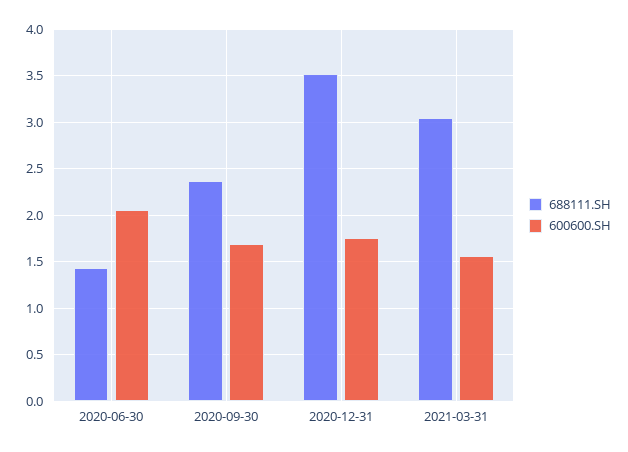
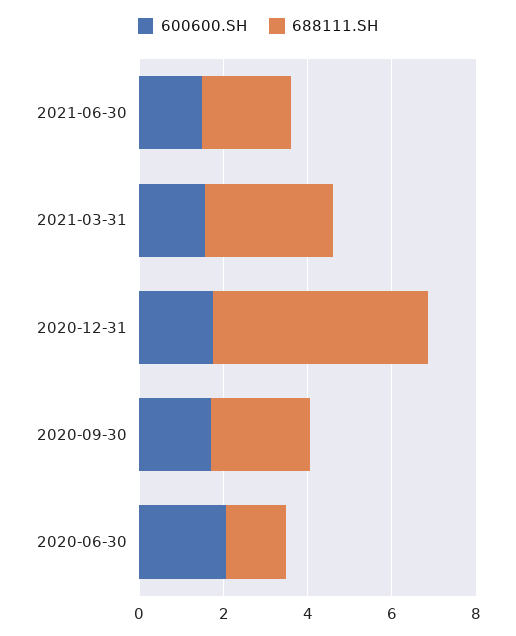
688111.SH, 2020-12-31: 3.5 -> 5
600600.SH, 2021-06-30: none -> 1.5
688111.SH, 2021-06-30: none -> 2

